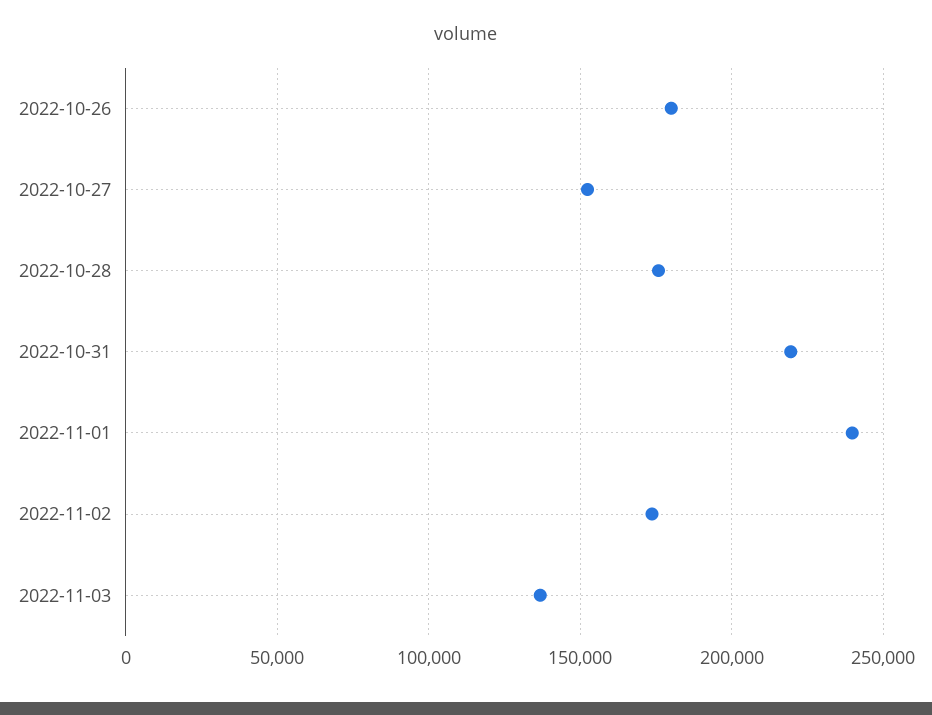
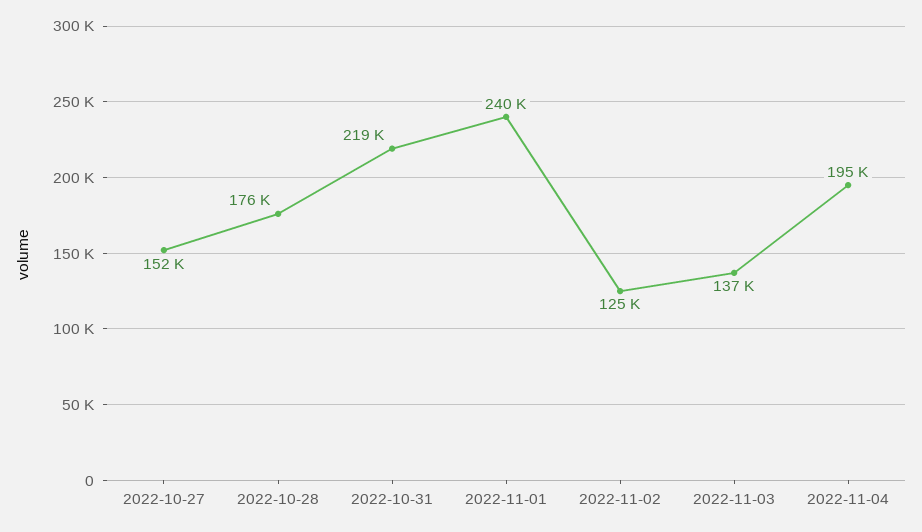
2022-10-26: 180000 -> none
2022-11-02: 175000 -> 125000
2022-11-04: none -> 195000

